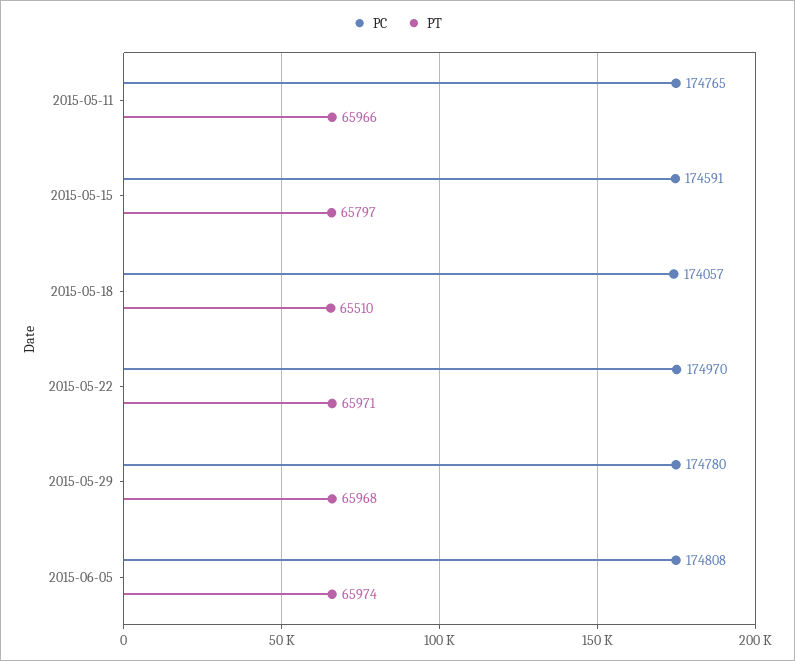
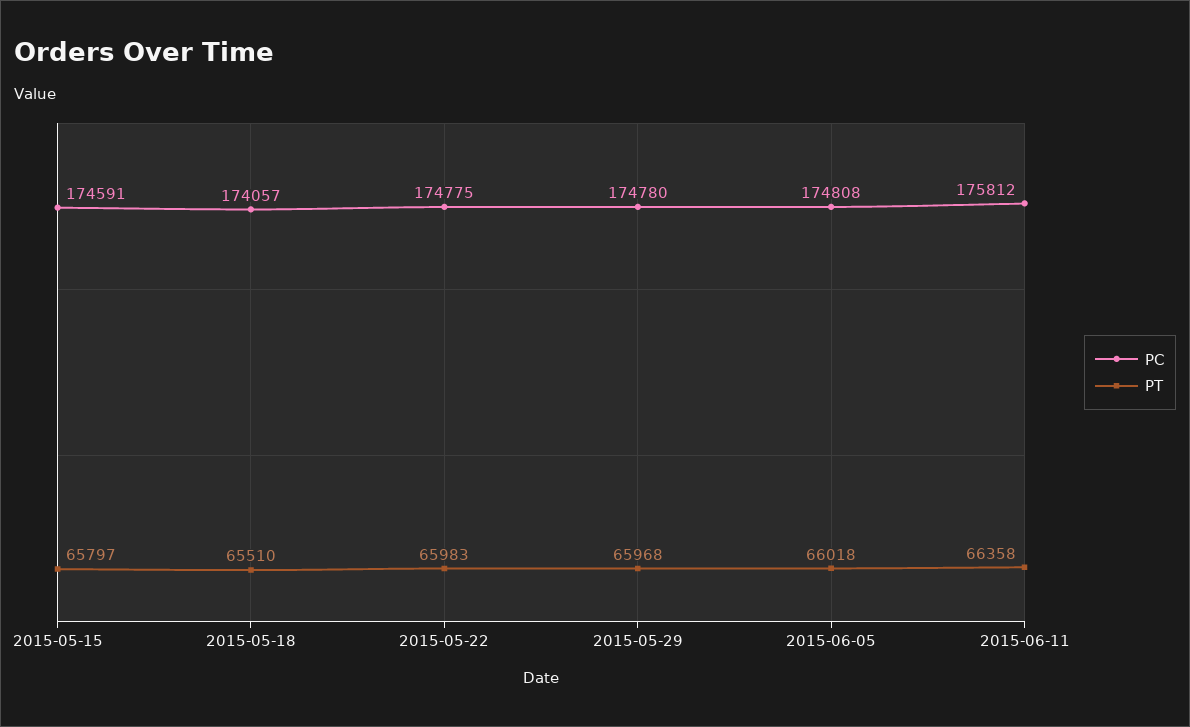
PC, 2015-05-11: 174765 -> none
PT, 2015-05-11: 65966 -> none
PC, 2015-05-22: 174970 -> 174775
PT, 2015-05-22: 65971 -> 65983
PT, 2015-06-05: 65974 -> 66018
PC, 2015-06-11: none -> 175812
PT, 2015-06-11: none -> 66358

